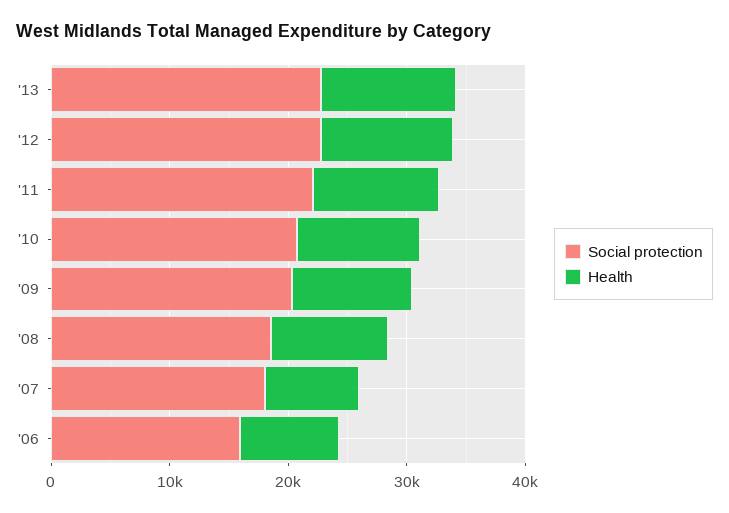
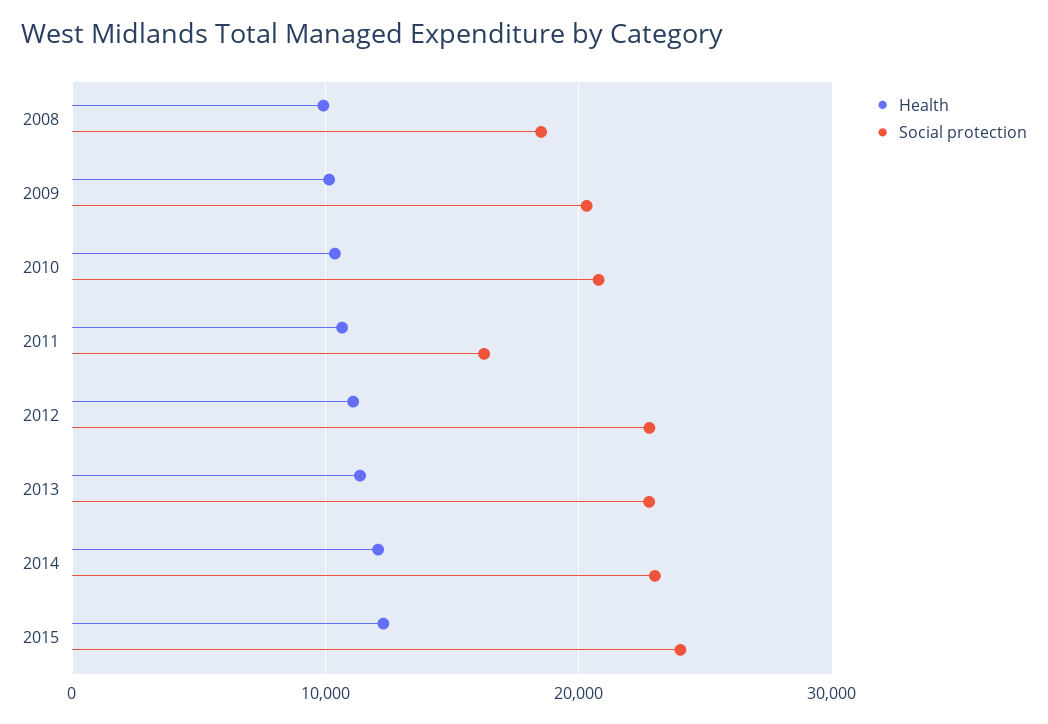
Social protection, '11: 22000 -> 16000
Social protection, '07: 18000 -> none
Health, '07: 8000 -> none
Social protection, '06: 16000 -> none
Health, '06: 8000 -> none
Health, 2014: none -> 12000
Social protection, 2014: none -> 23000
Health, 2015: none -> 12000
Social protection, 2015: none -> 24000

